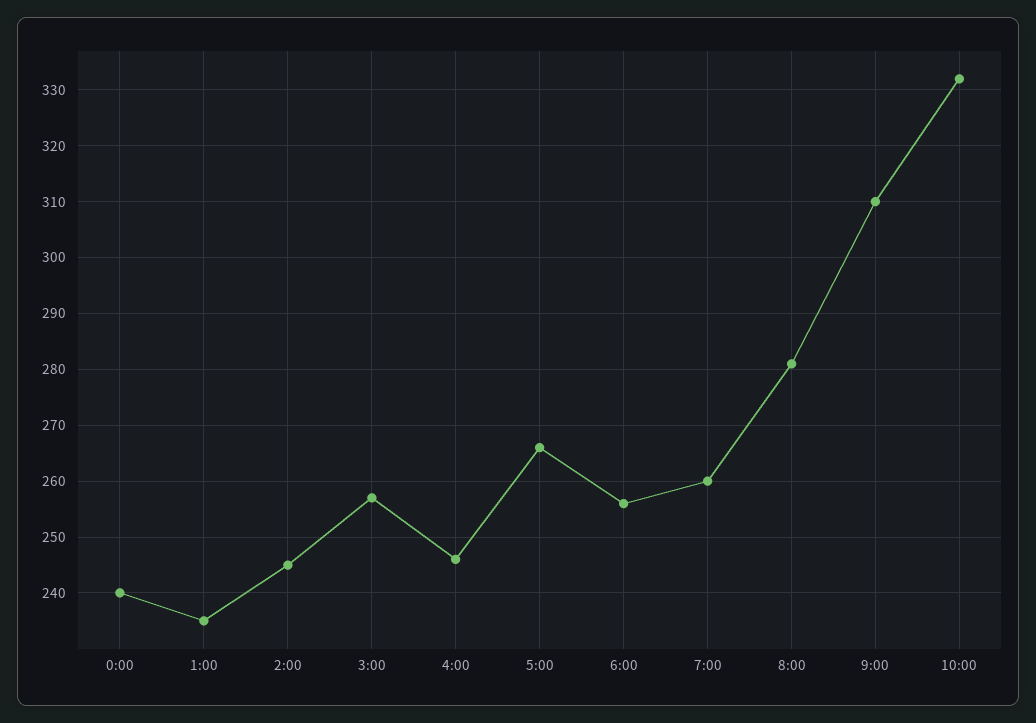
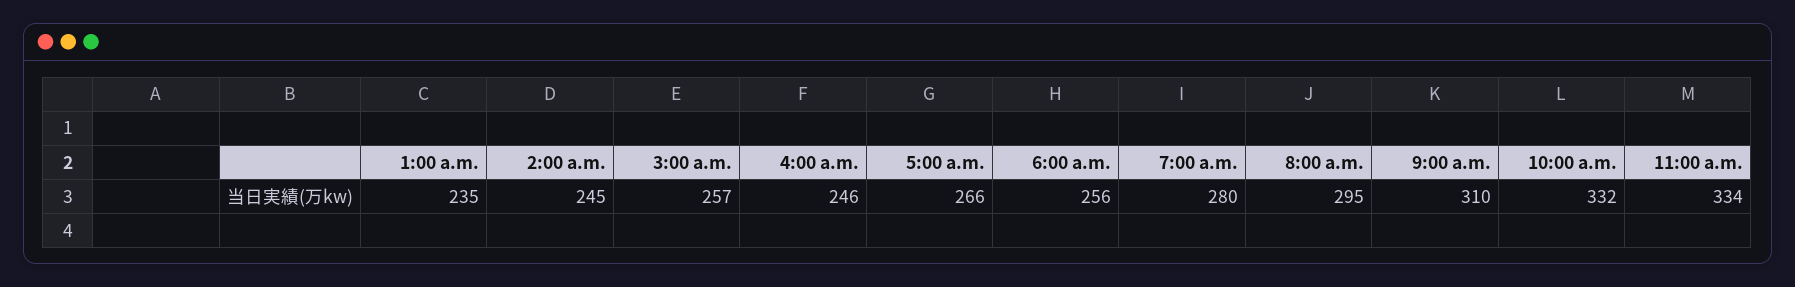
0:00: 240 -> none
7:00: 260 -> 280
8:00: 280 -> 295
11:00 a.m.: none -> 334

